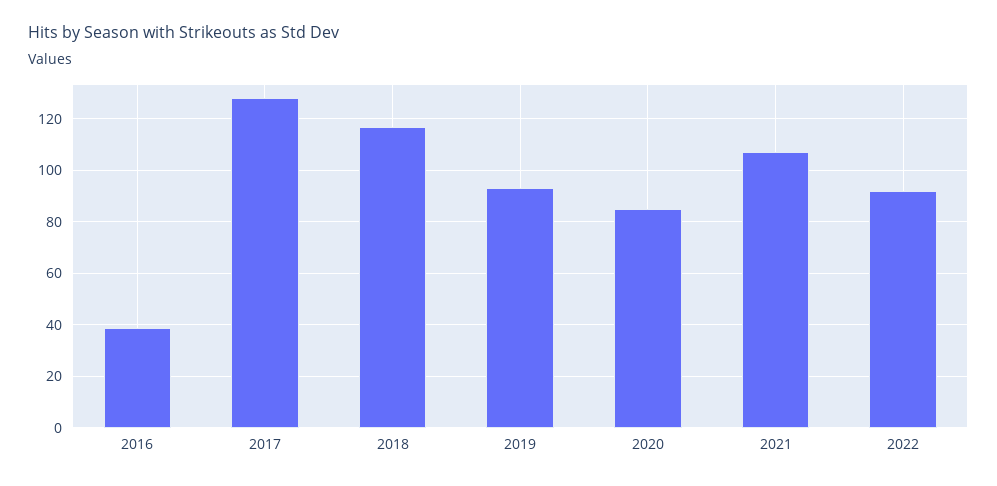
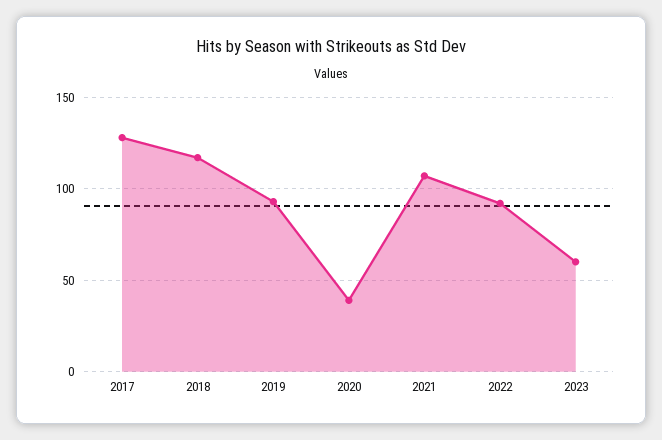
2016: 40 -> none
2020: 85 -> 40
2023: none -> 60

